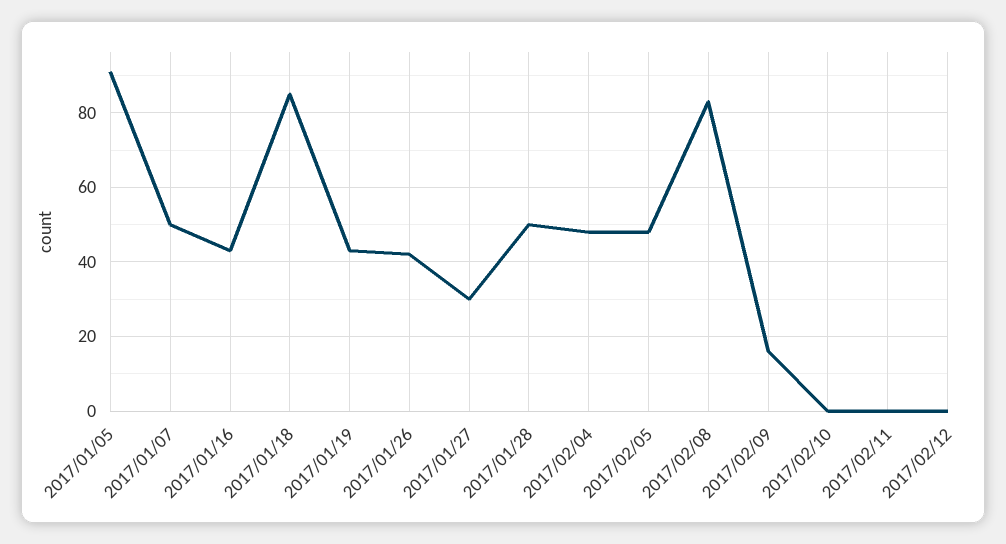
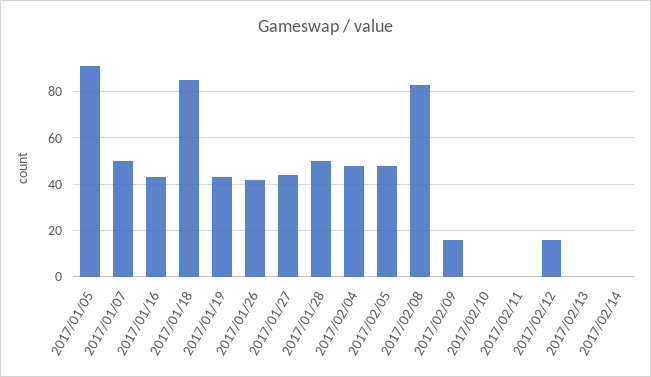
2017/01/27: 30 -> 45
2017/02/12: 0 -> 15
2017/02/13: none -> 0
2017/02/14: none -> 0

